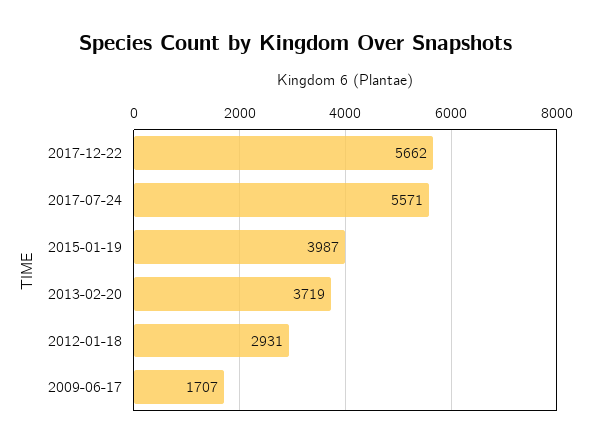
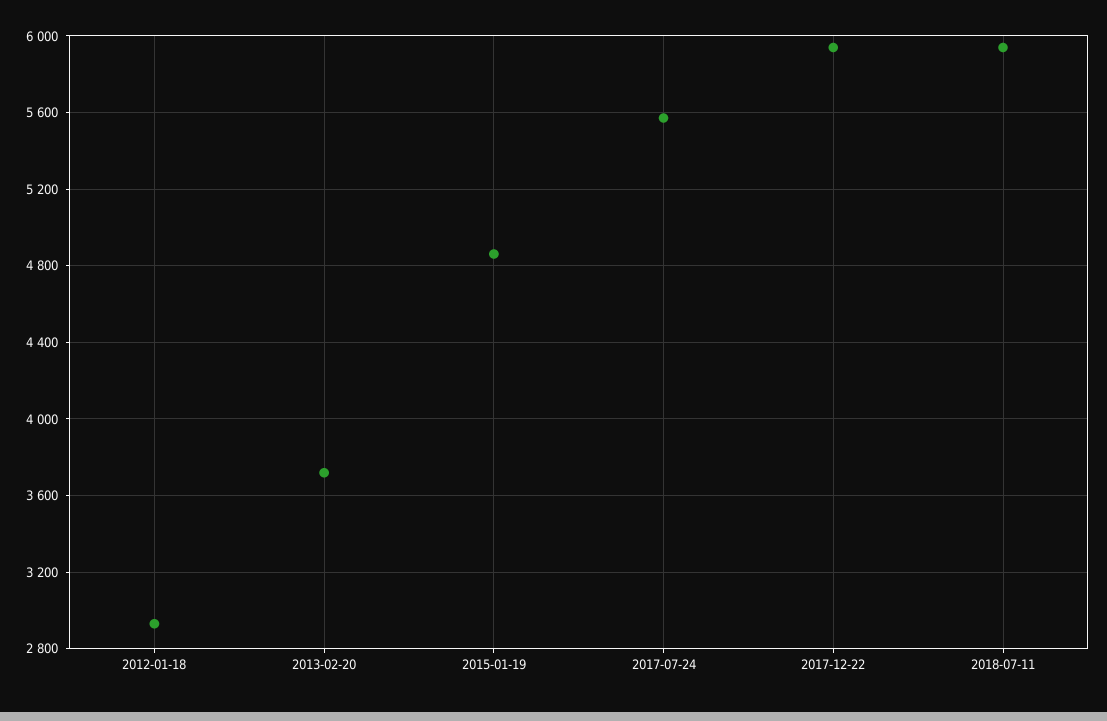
2017-12-22: 5662 -> 5950
2015-01-19: 3987 -> 4850
2009-06-17: 1707 -> none
2018-07-11: none -> 5950

